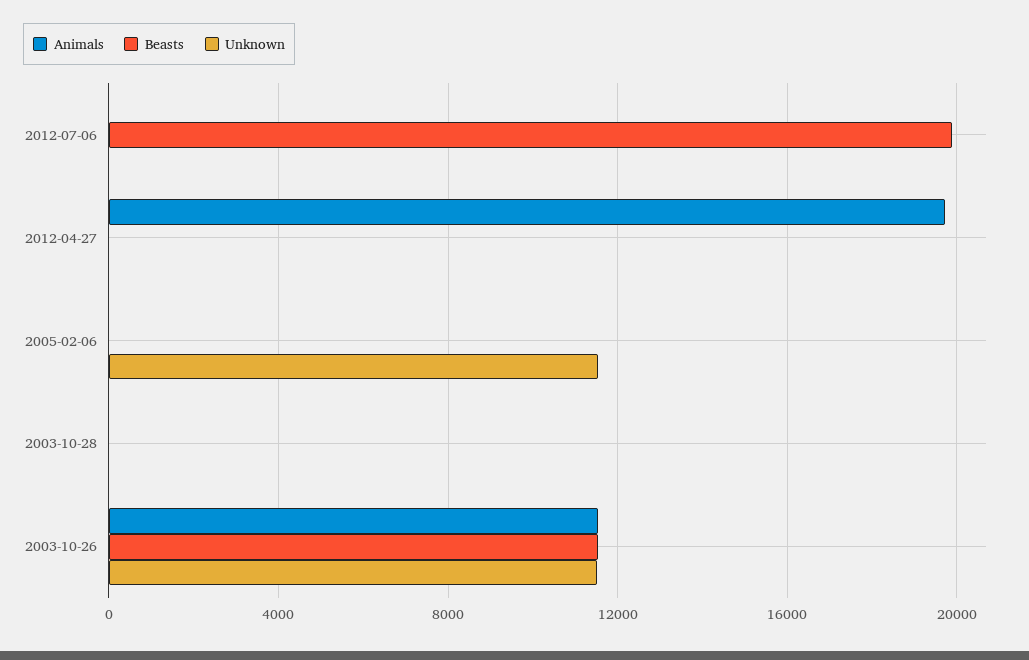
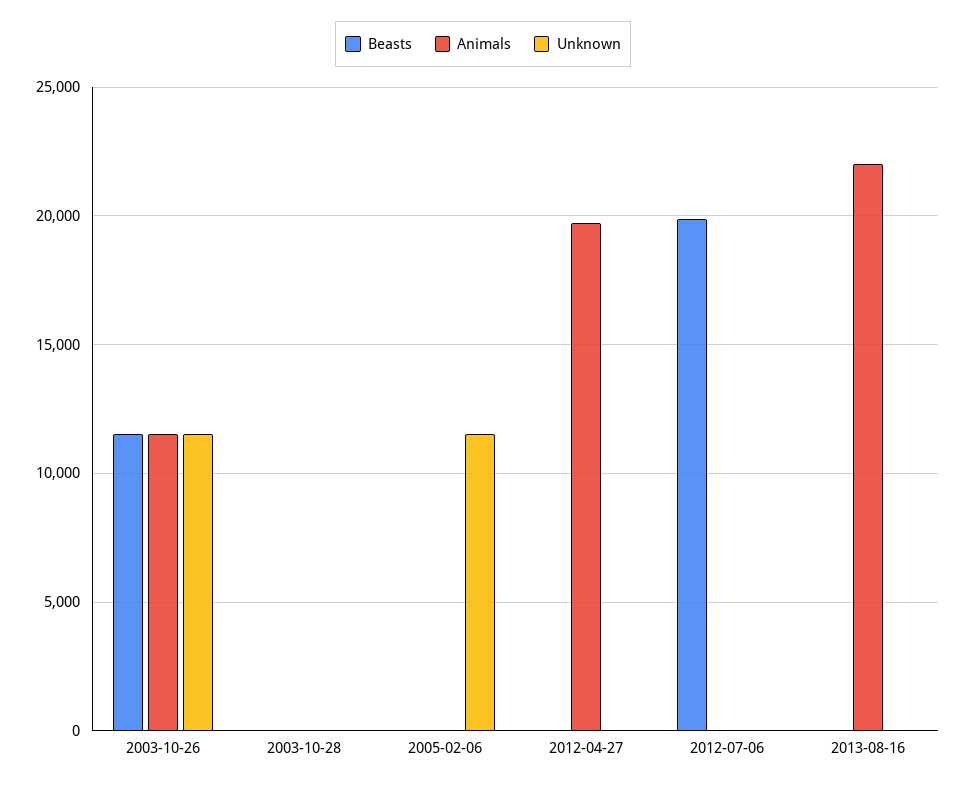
Beasts, 2013-08-16: none -> 0
Animals, 2013-08-16: none -> 22000
Unknown, 2013-08-16: none -> 0

